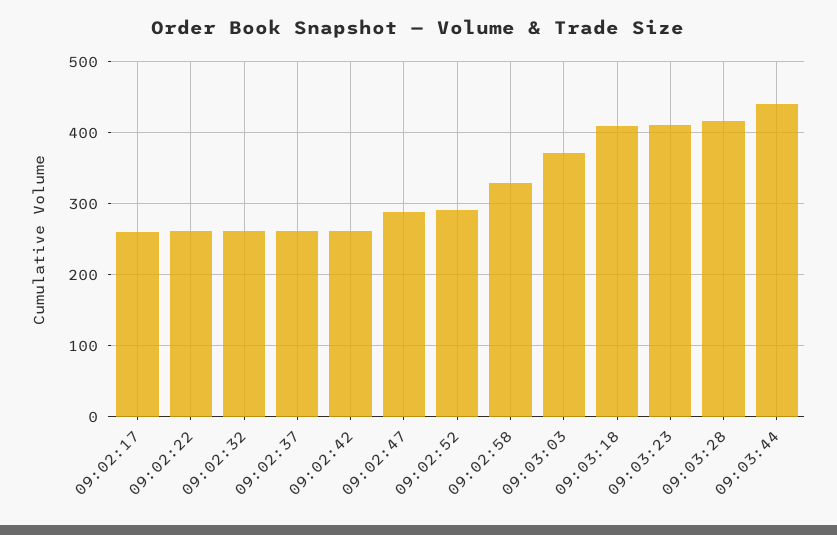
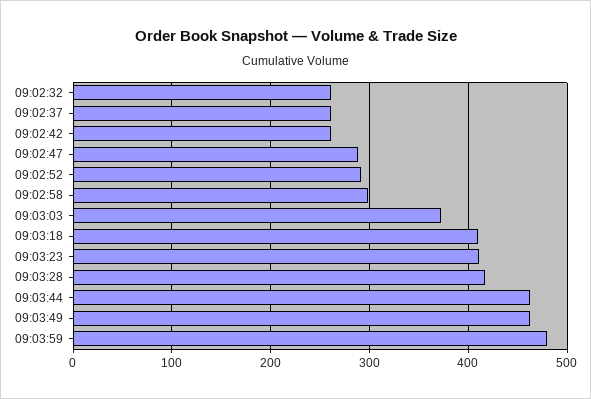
09:02:17: 260 -> none
09:02:22: 260 -> none
09:02:58: 330 -> 300
09:03:44: 440 -> 460
09:03:49: none -> 460
09:03:59: none -> 480

